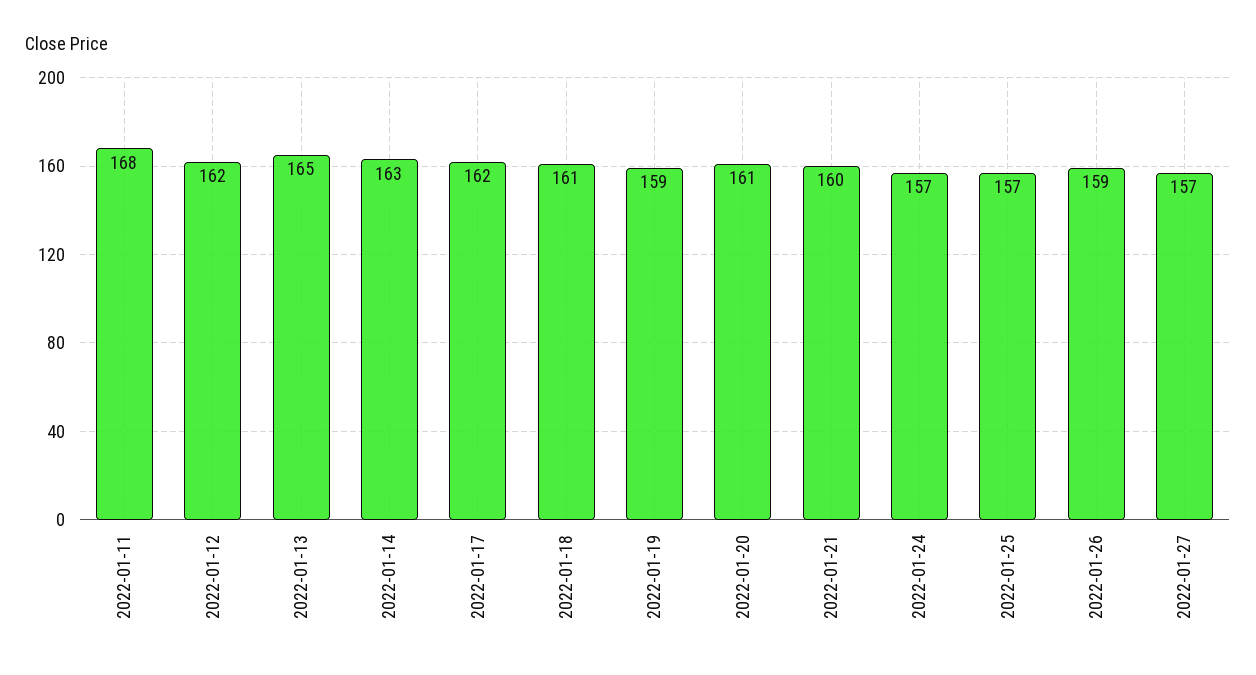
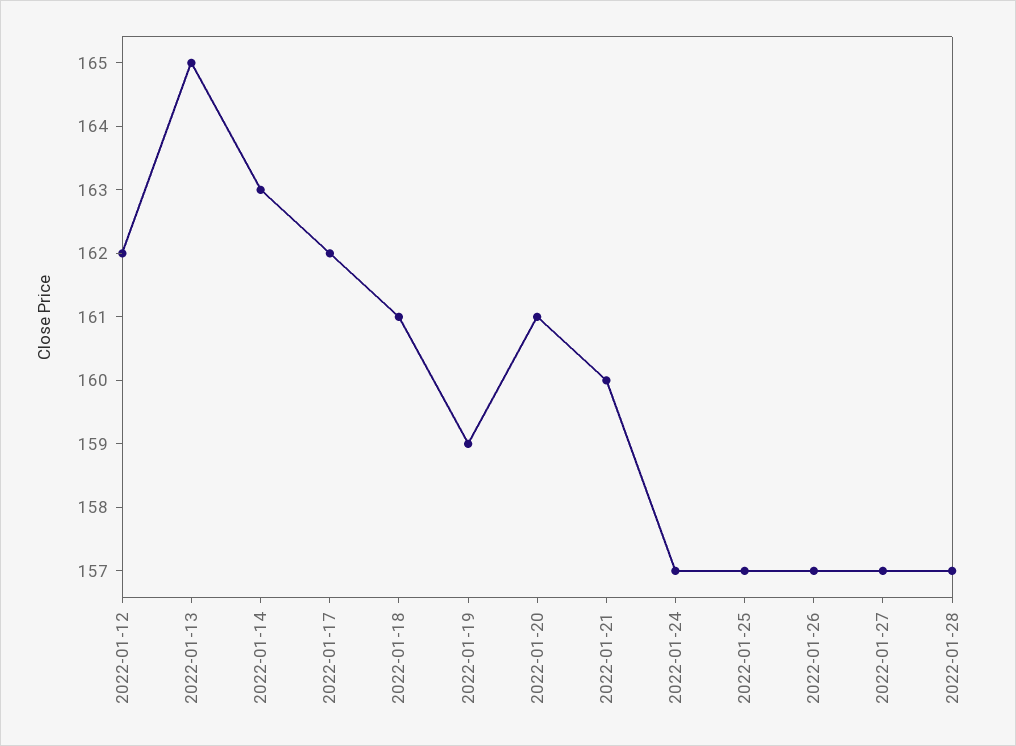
2022-01-11: 168 -> none
2022-01-26: 159 -> 157
2022-01-28: none -> 157

